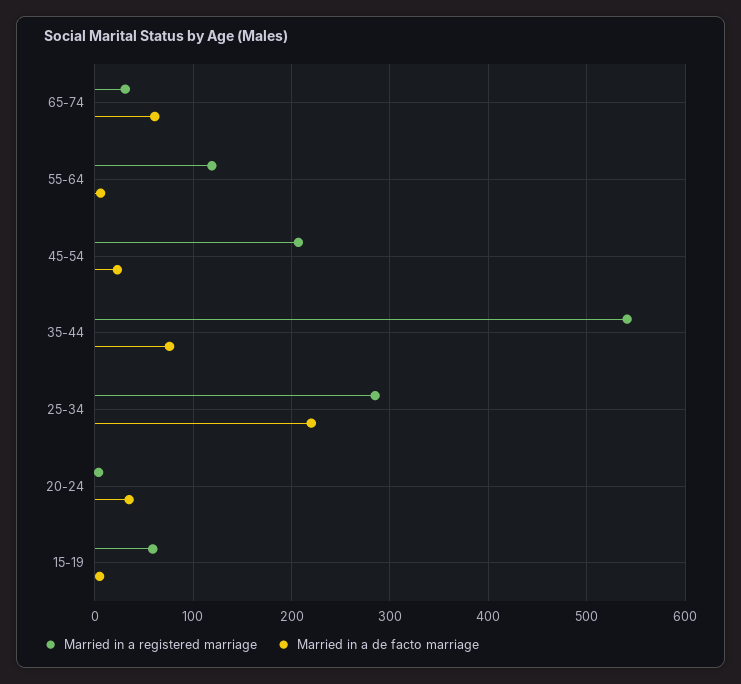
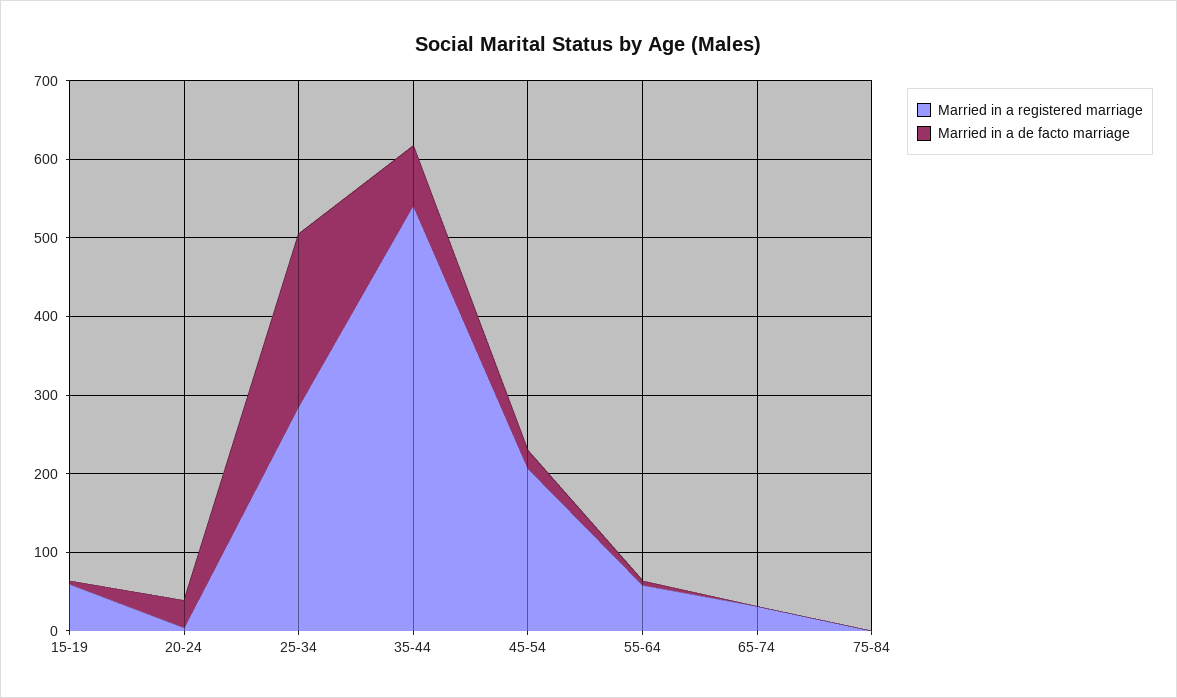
Married in a de facto marriage, 65-74: 60 -> 0
Married in a registered marriage, 55-64: 120 -> 60
Married in a registered marriage, 75-84: none -> 0
Married in a de facto marriage, 75-84: none -> 0

